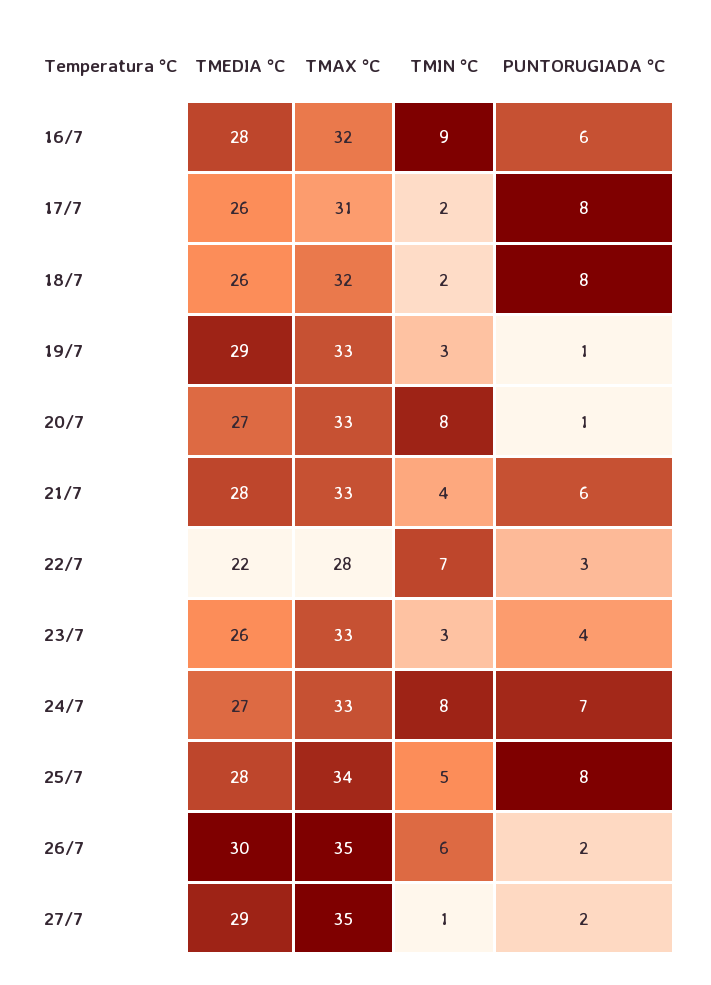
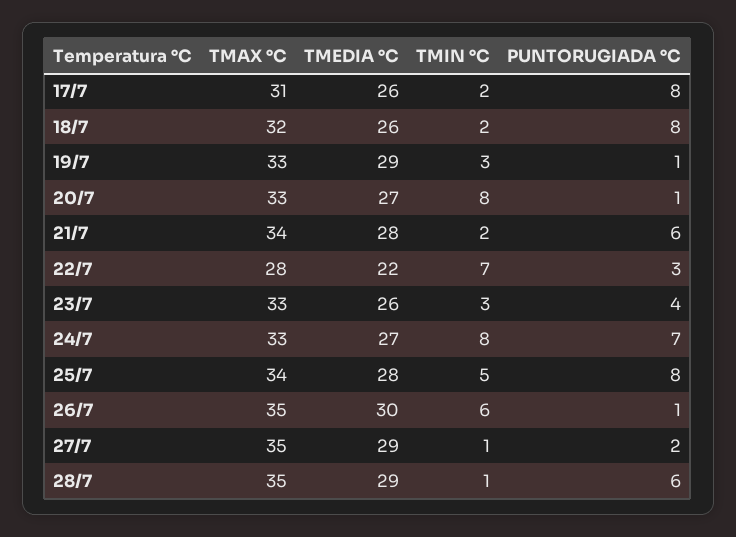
TMEDIA °C, 16/7: 28 -> none
TMAX °C, 16/7: 32 -> none
TMIN °C, 16/7: 9 -> none
PUNTORUGIADA °C, 16/7: 6 -> none
TMAX °C, 21/7: 33 -> 34
TMIN °C, 21/7: 4 -> 2
PUNTORUGIADA °C, 26/7: 2 -> 1
TMAX °C, 28/7: none -> 35
TMEDIA °C, 28/7: none -> 29
TMIN °C, 28/7: none -> 1
PUNTORUGIADA °C, 28/7: none -> 6

